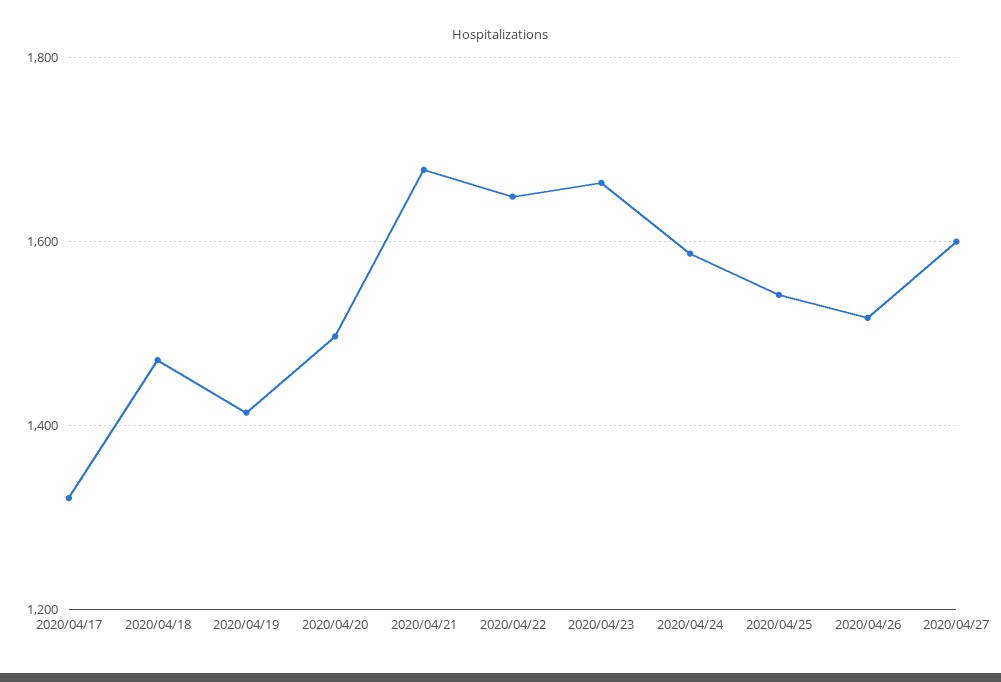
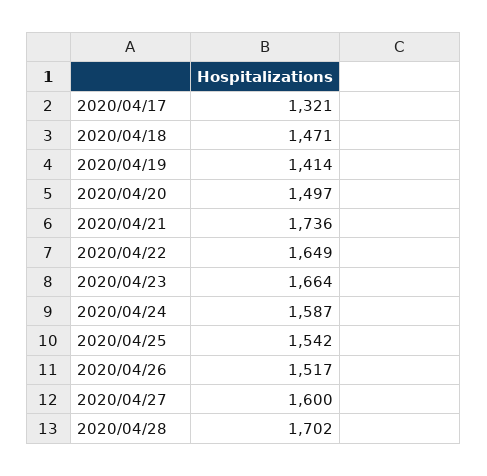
2020/04/21: 1680 -> 1736
2020/04/28: none -> 1702

